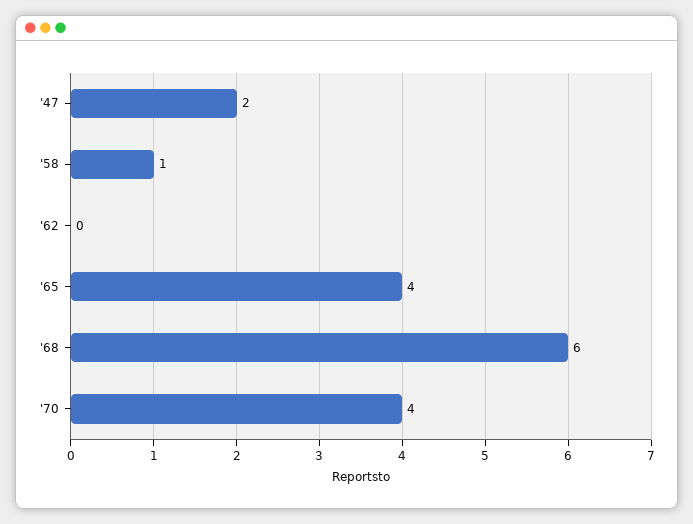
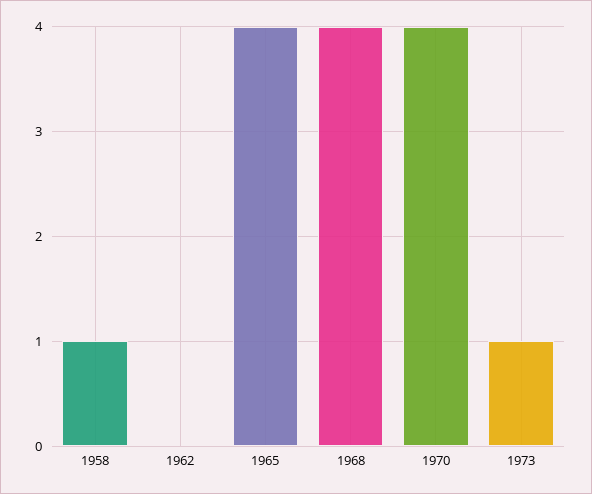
'47: 2 -> none
'68: 6 -> 4
1973: none -> 1

